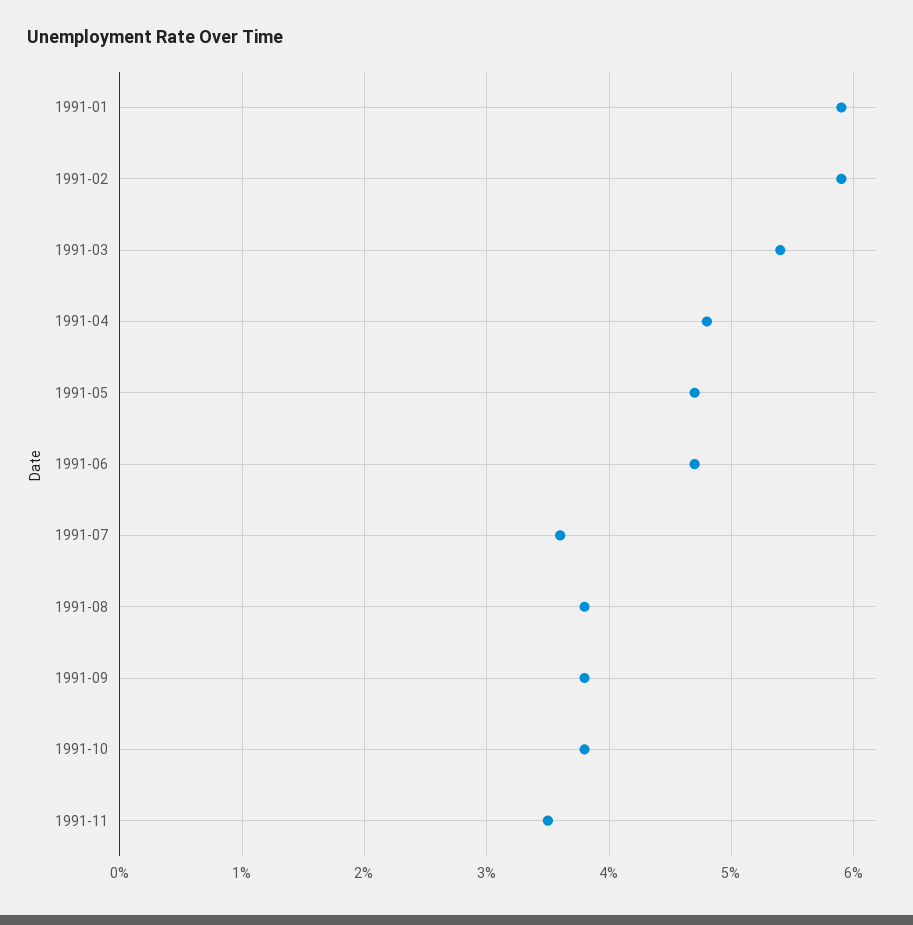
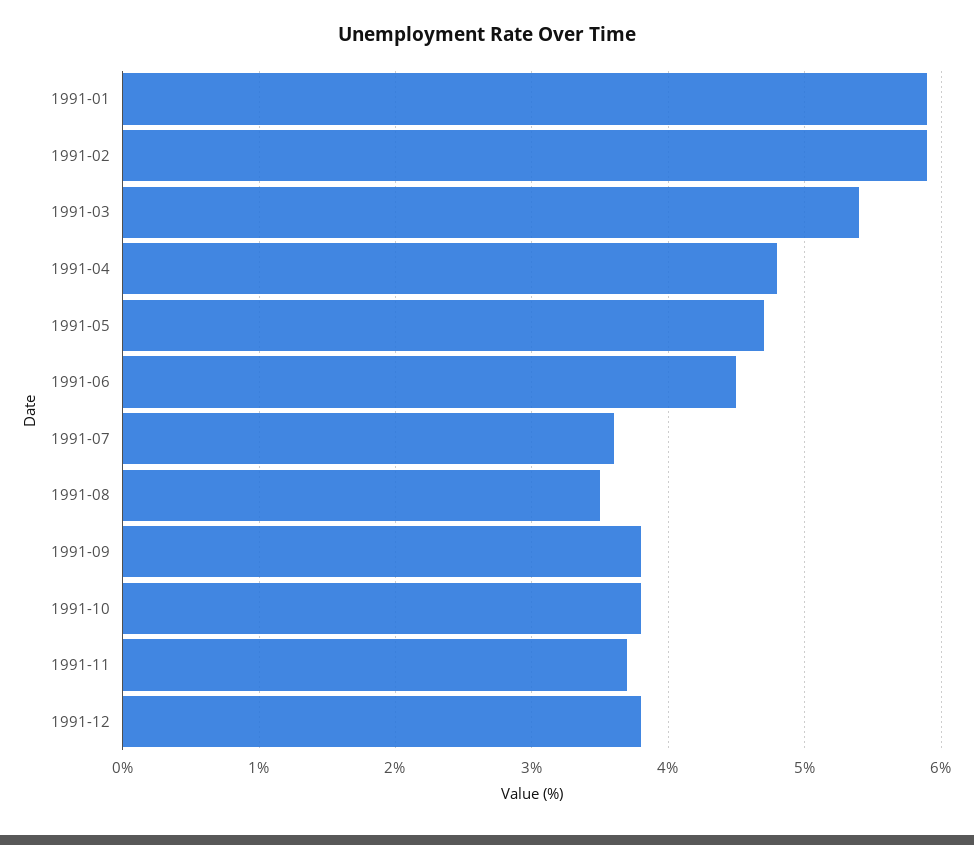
1991-06: 4.7 -> 4.5
1991-08: 3.8 -> 3.5
1991-11: 3.5 -> 3.7
1991-12: none -> 3.8

